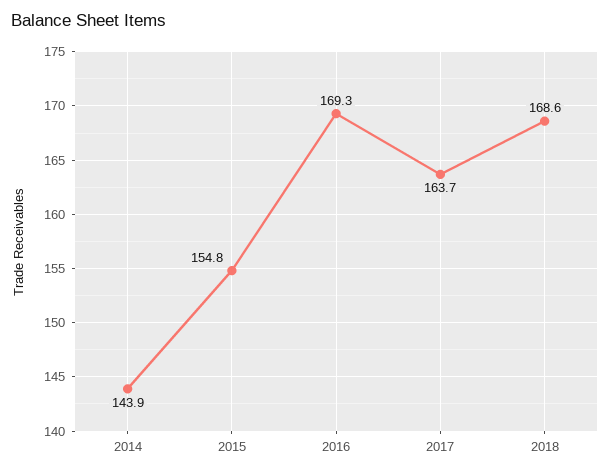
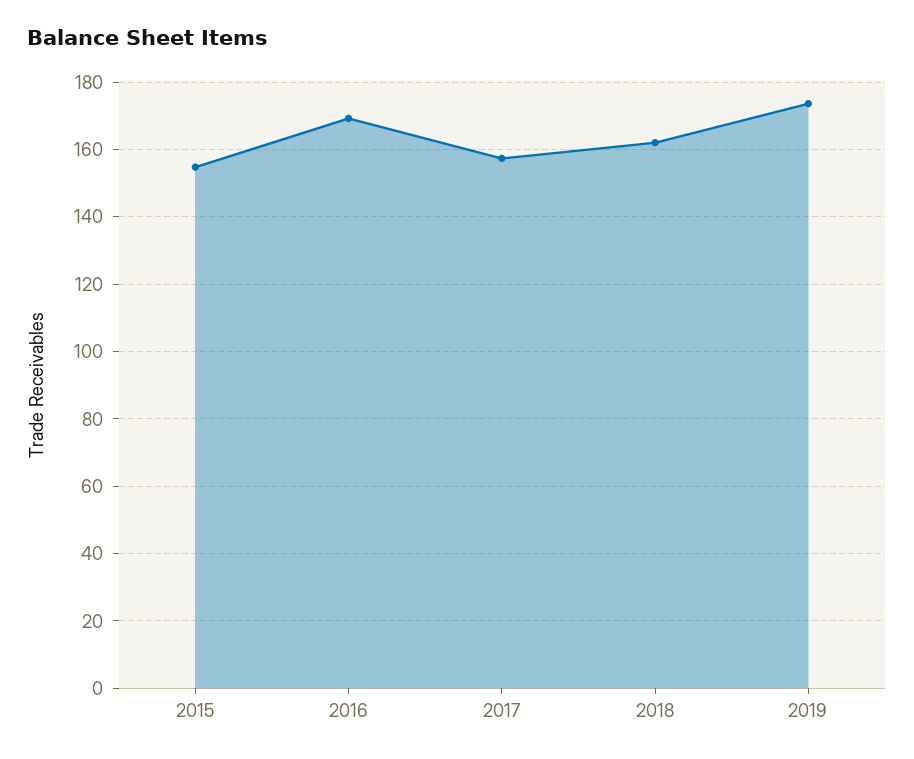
2014: 143.9 -> none
2017: 163.7 -> 158
2018: 168.6 -> 162
2019: none -> 174

